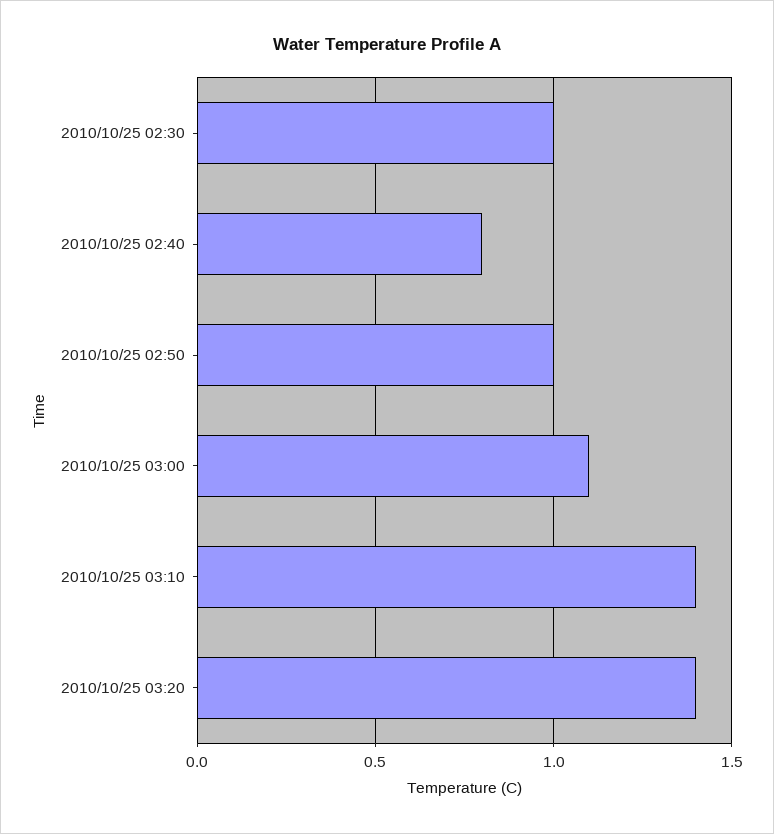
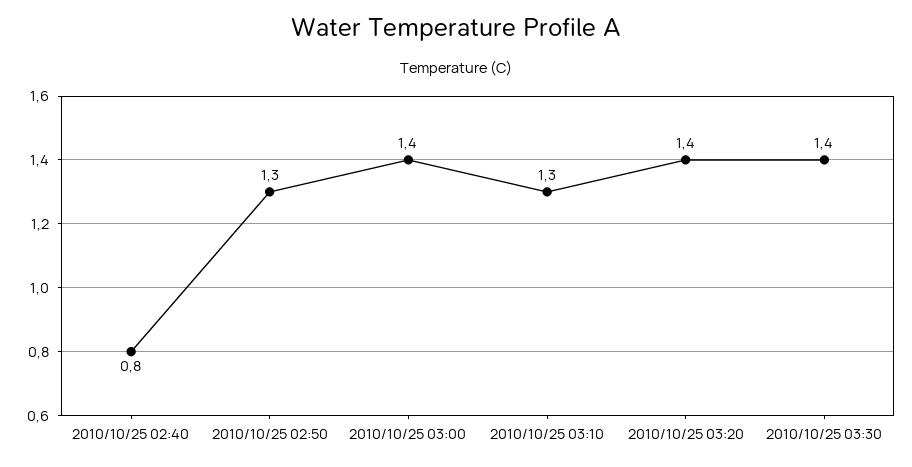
2010/10/25 02:30: 1 -> none
2010/10/25 02:50: 1 -> 1.3
2010/10/25 03:00: 1.1 -> 1.4
2010/10/25 03:10: 1.4 -> 1.3
2010/10/25 03:30: none -> 1.4

